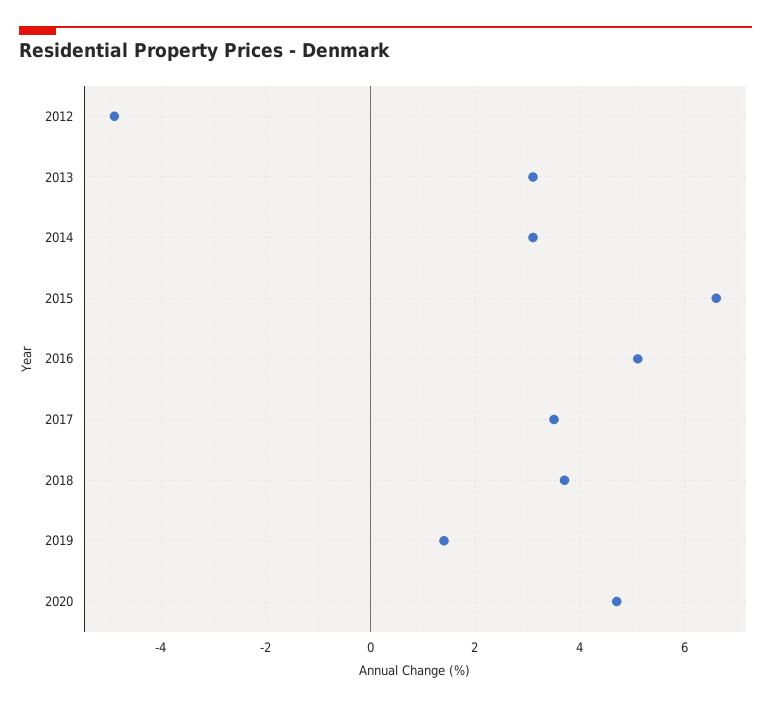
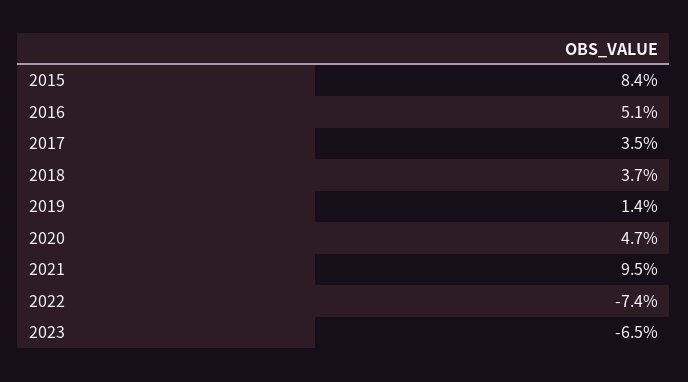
2012: -5 -> none
2013: 3 -> none
2014: 3 -> none
2015: 6.5 -> 8.4
2021: none -> 9.5
2022: none -> -7.4
2023: none -> -6.5

